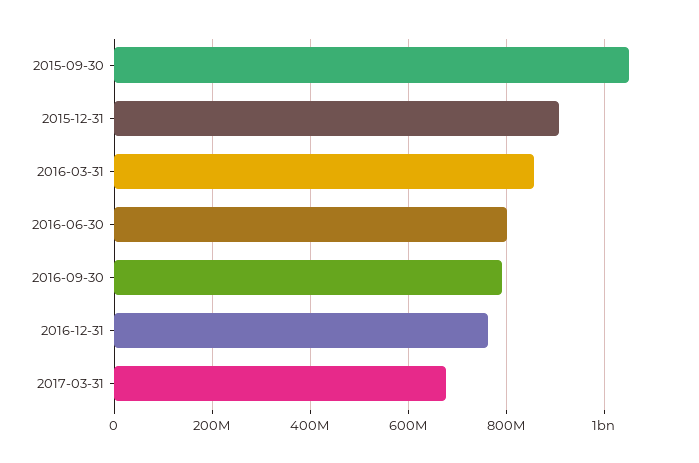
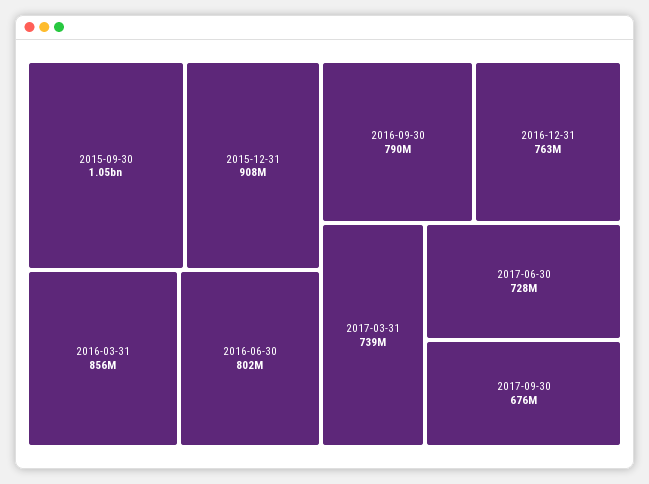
2017-03-31: 680000000 -> 739000000
2017-06-30: none -> 728000000
2017-09-30: none -> 676000000

